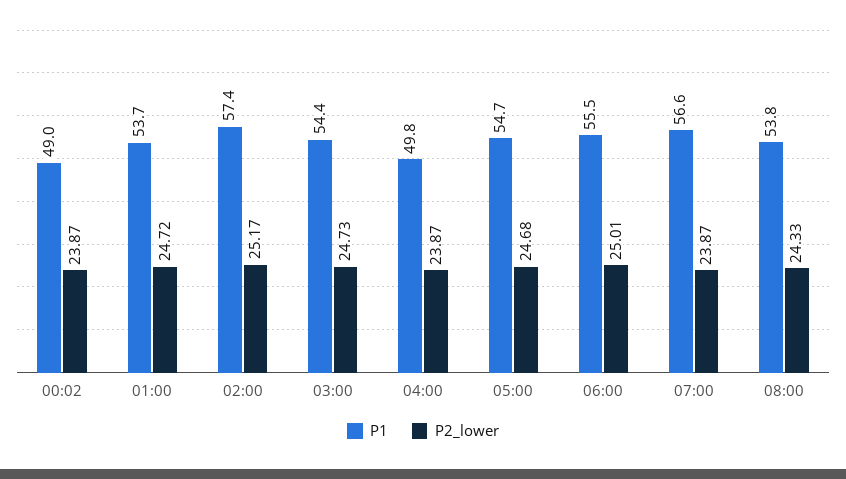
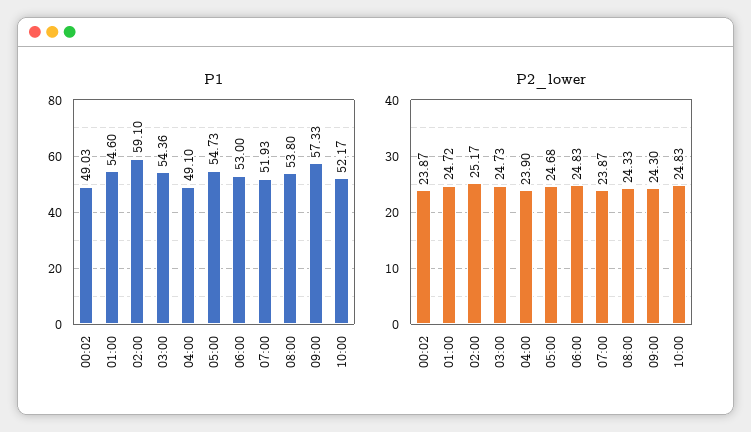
P1, 01:00: 53.7 -> 54.6
P1, 02:00: 57.4 -> 59.1
P1, 04:00: 49.8 -> 49.1
P2_lower, 04:00: 23.87 -> 23.9
P1, 06:00: 55.5 -> 53
P2_lower, 06:00: 25.01 -> 24.83
P1, 07:00: 56.6 -> 51.93
P1, 09:00: none -> 57.33
P1, 10:00: none -> 52.17
P2_lower, 09:00: none -> 24.3
P2_lower, 10:00: none -> 24.83

